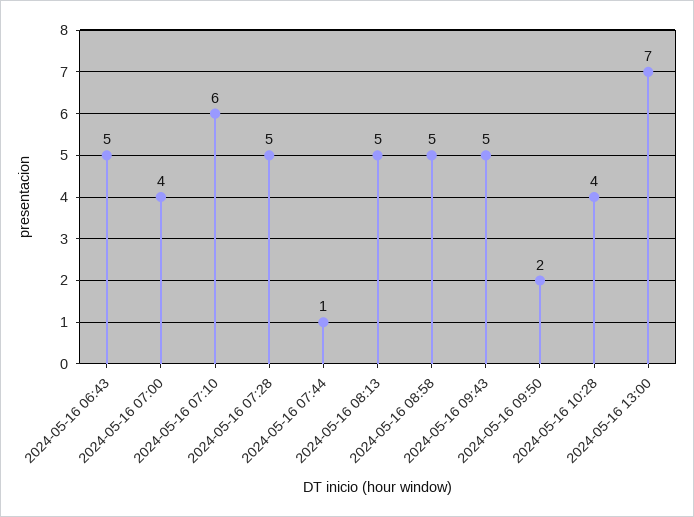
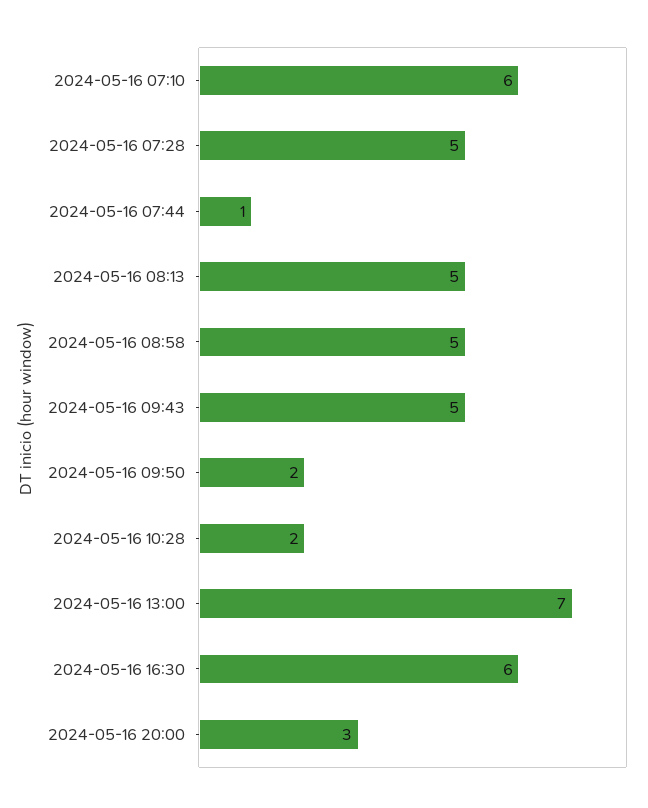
2024-05-16 06:43: 5 -> none
2024-05-16 07:00: 4 -> none
2024-05-16 10:28: 4 -> 2
2024-05-16 16:30: none -> 6
2024-05-16 20:00: none -> 3

